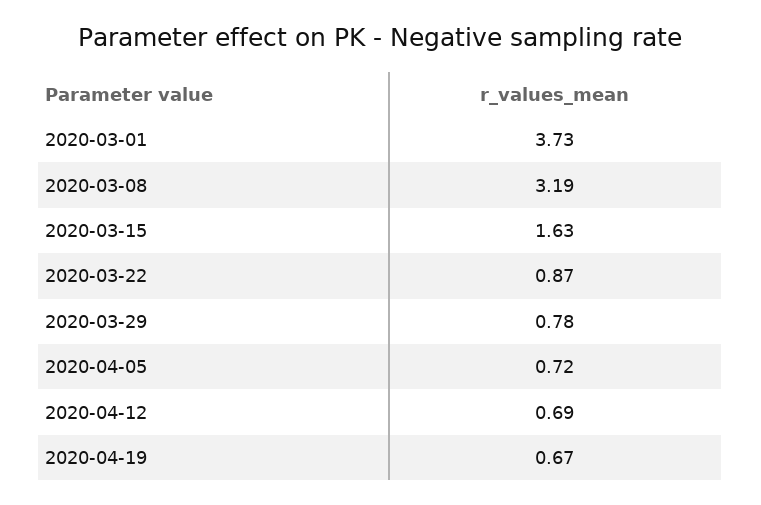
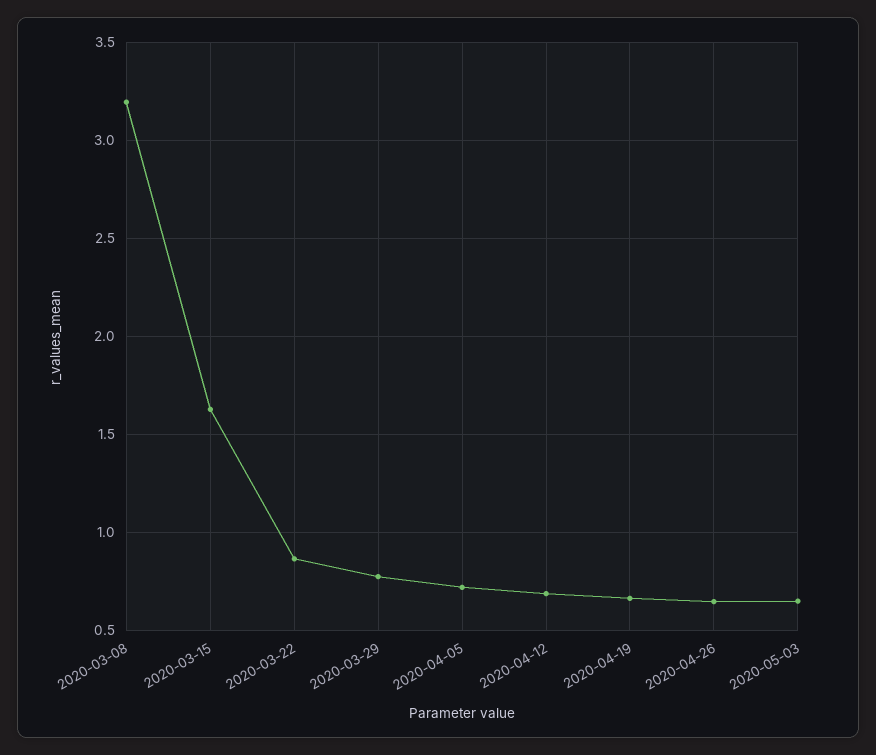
2020-03-01: 3.73 -> none
2020-04-26: none -> 0.65
2020-05-03: none -> 0.65

